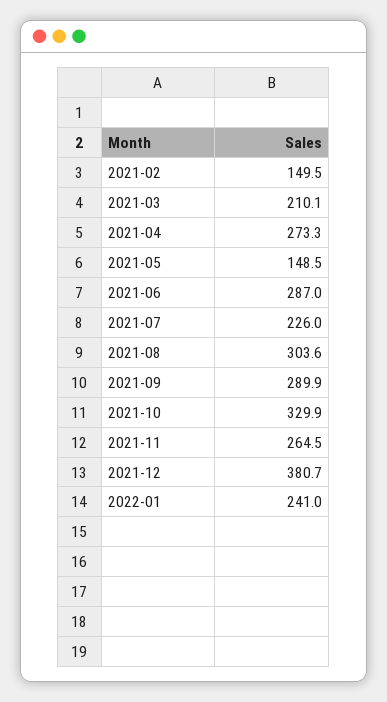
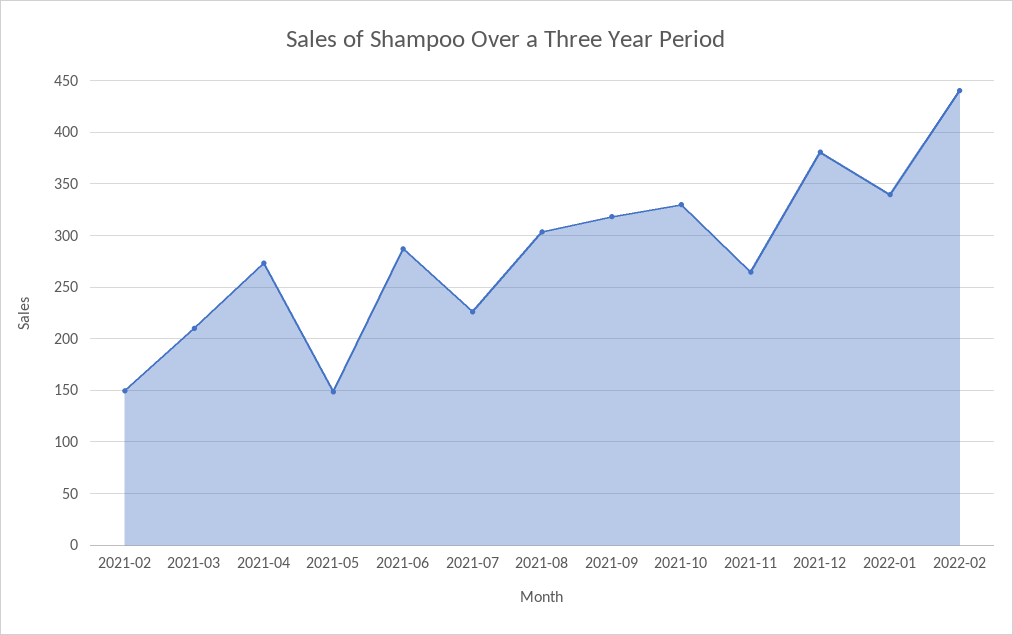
2021-09: 289.9 -> 320
2022-01: 241 -> 340
2022-02: none -> 440

